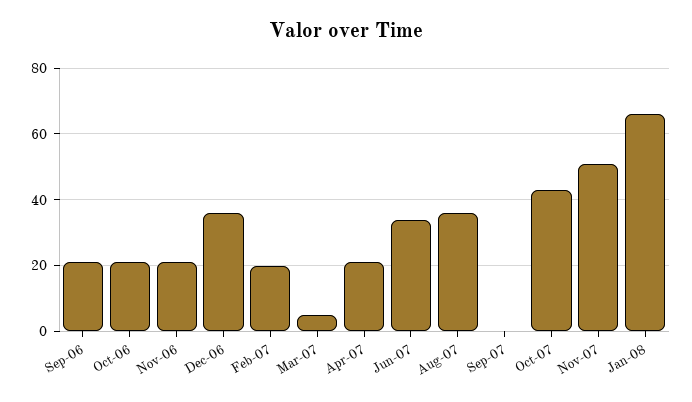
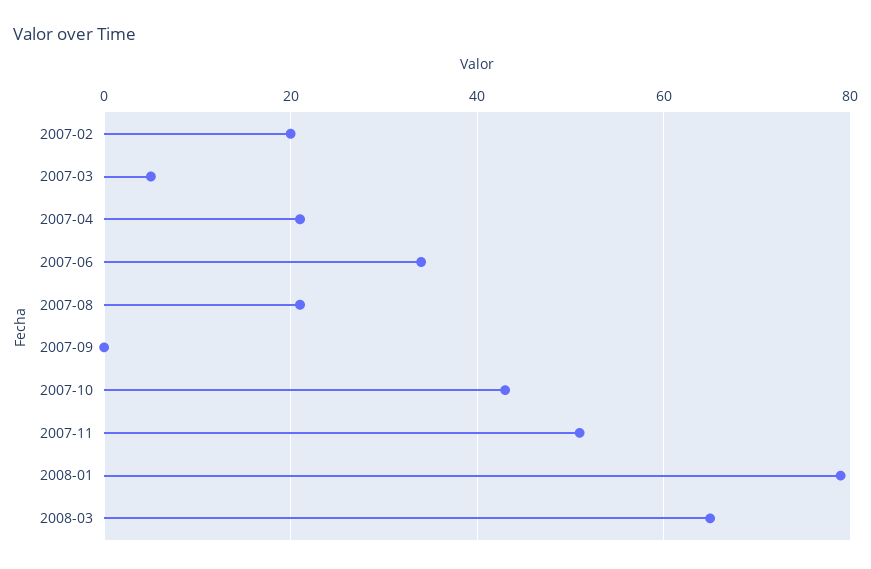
Sep-06: 20 -> none
Oct-06: 20 -> none
Nov-06: 20 -> none
Dec-06: 35 -> none
Aug-07: 35 -> 20
Jan-08: 65 -> 80
2008-03: none -> 65

